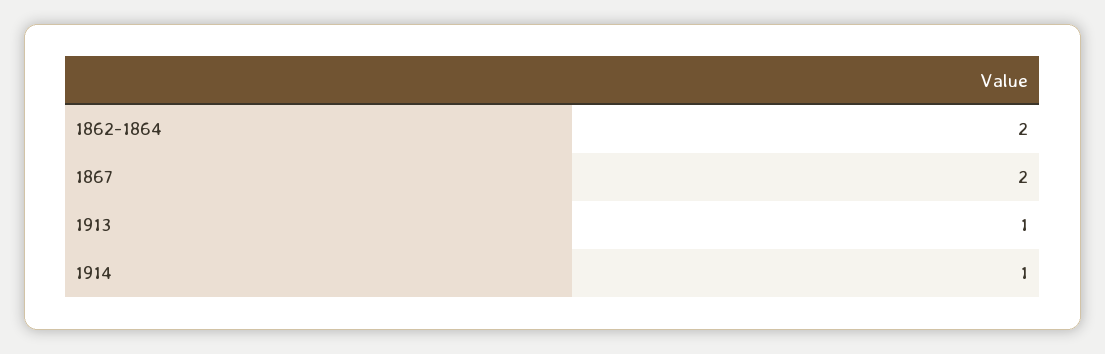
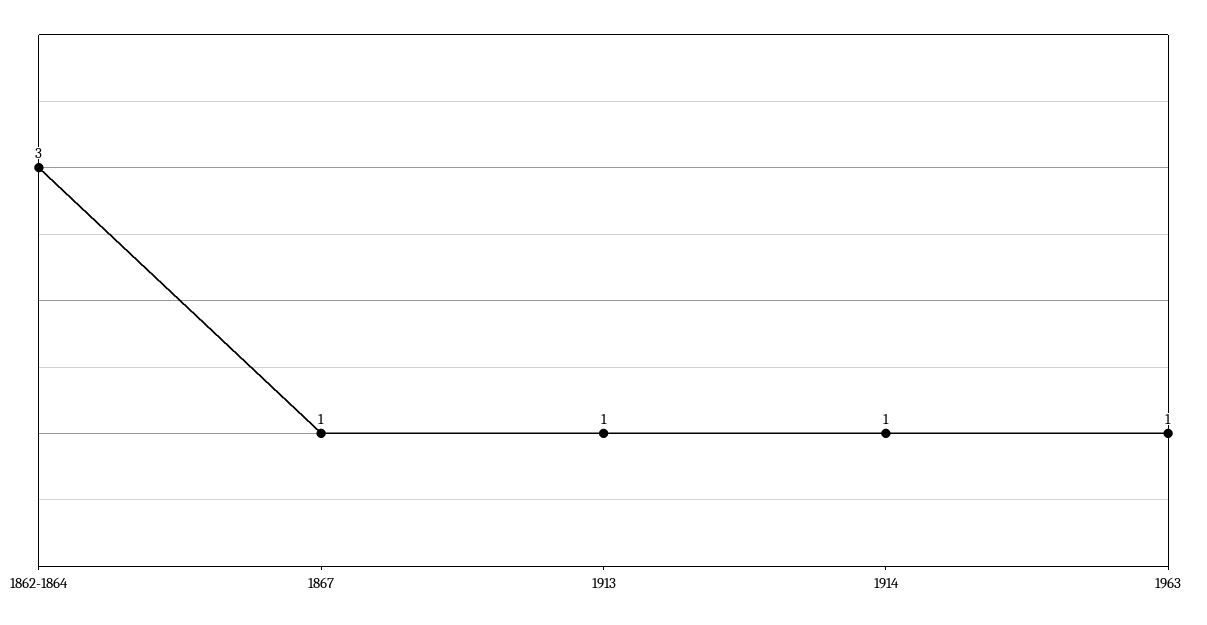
1862-1864: 2 -> 3
1867: 2 -> 1
1963: none -> 1

